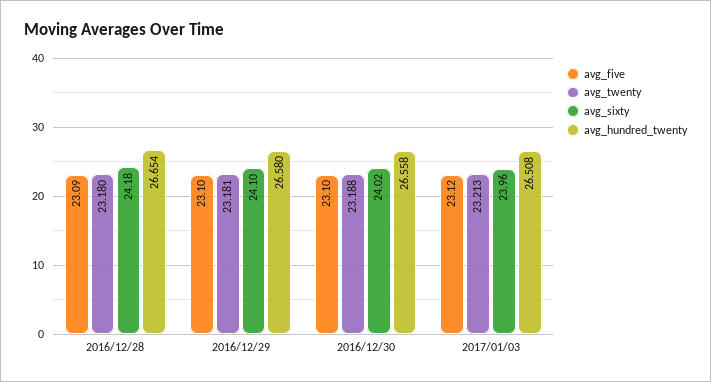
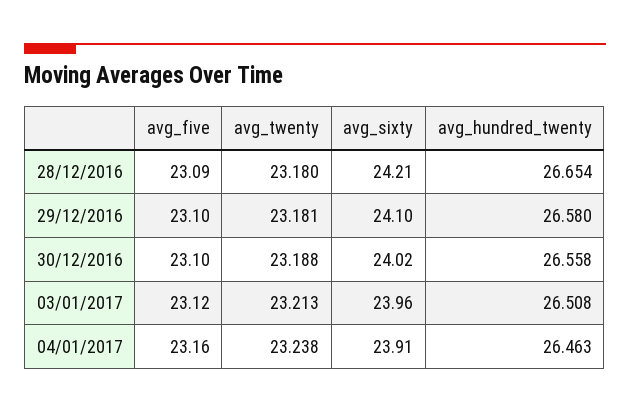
avg_sixty, 2016/12/28: 24.18 -> 24.21
avg_five, 04/01/2017: none -> 23.16
avg_twenty, 04/01/2017: none -> 23.238
avg_sixty, 04/01/2017: none -> 23.91
avg_hundred_twenty, 04/01/2017: none -> 26.463

